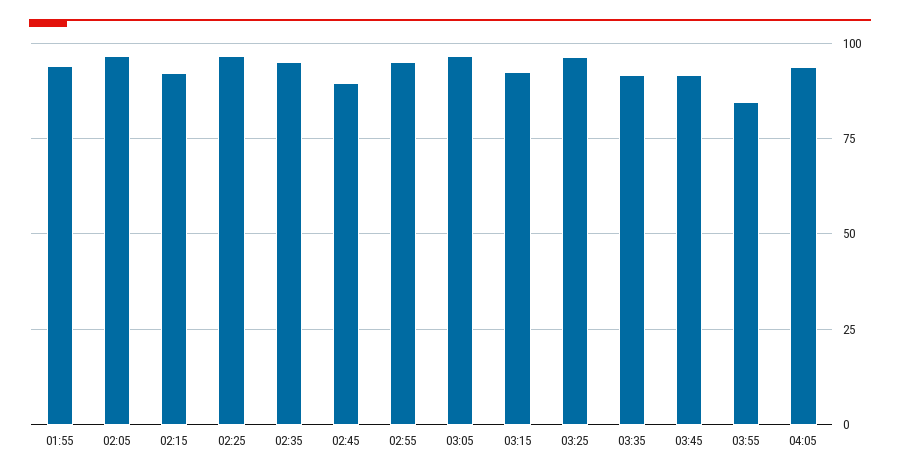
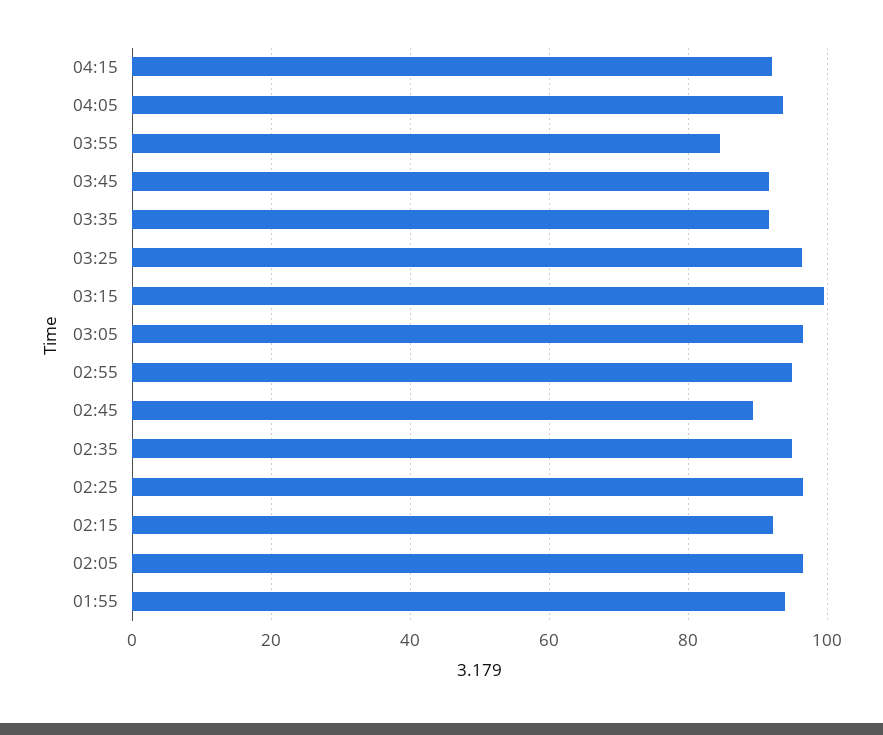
03:15: 92.5 -> 100
04:15: none -> 92

